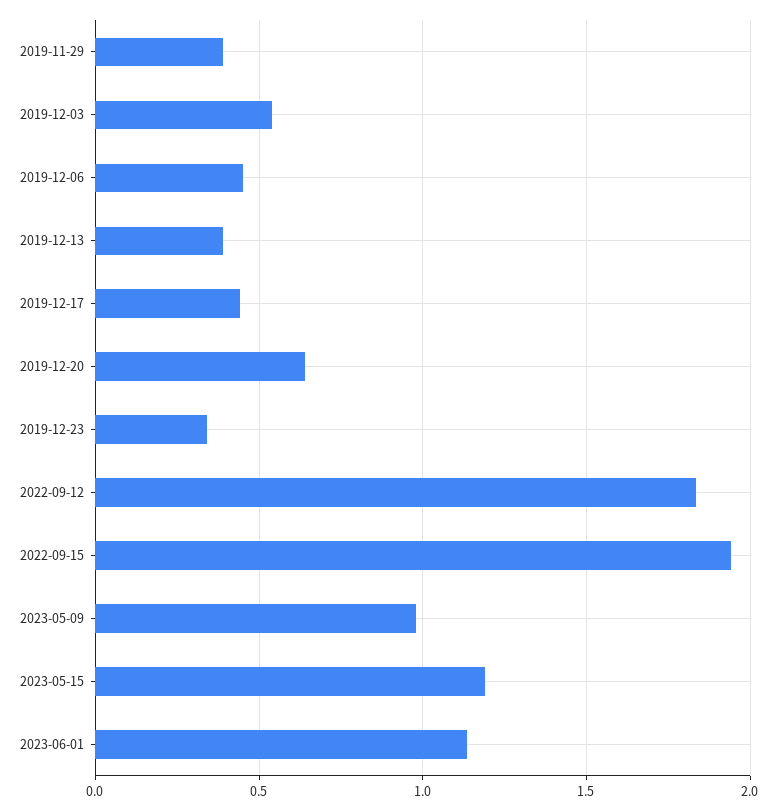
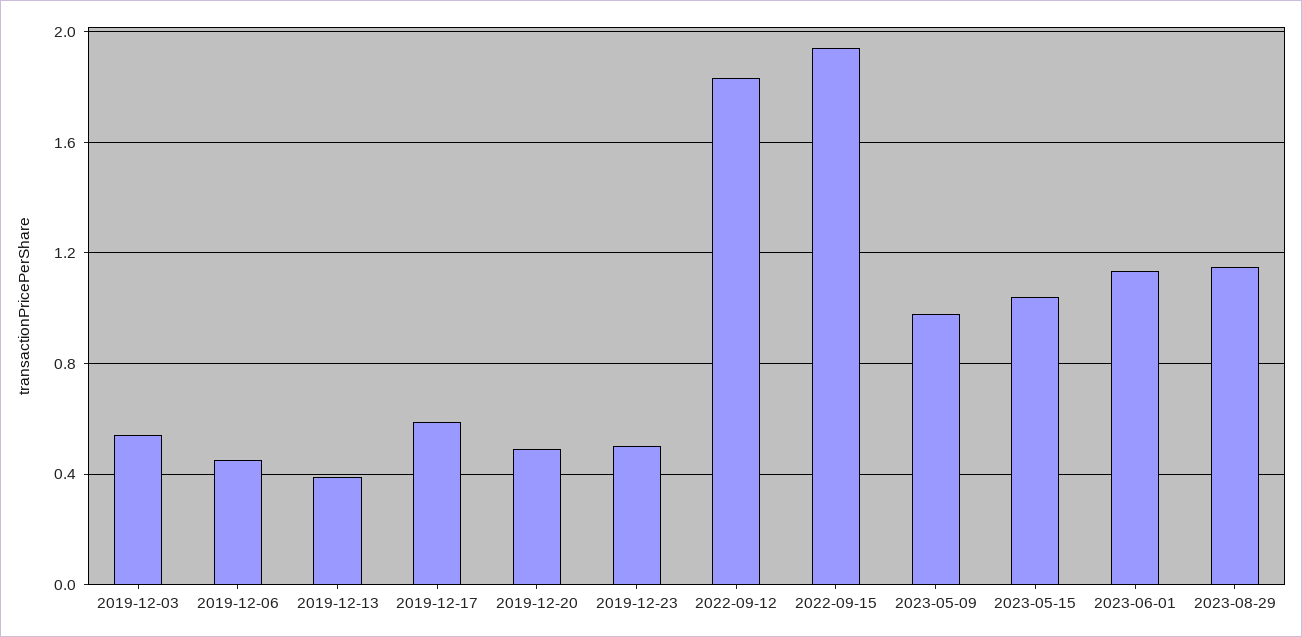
2019-11-29: 0.4 -> none
2019-12-17: 0.45 -> 0.6
2019-12-20: 0.65 -> 0.5
2019-12-23: 0.35 -> 0.5
2023-05-15: 1.2 -> 1.05
2023-08-29: none -> 1.15

